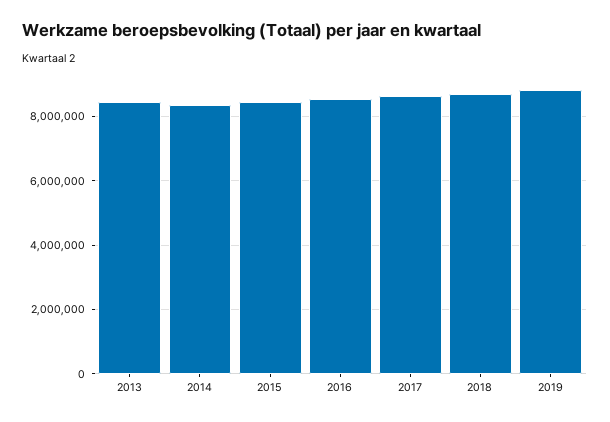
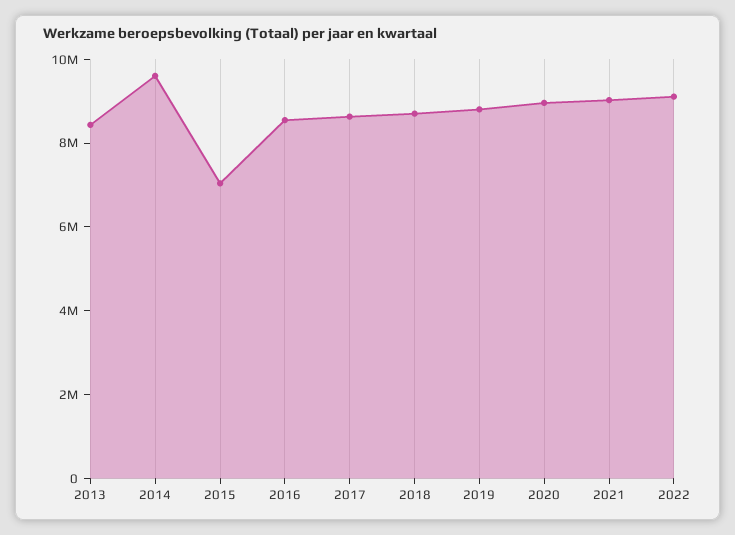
2014: 8400000 -> 9500000
2015: 8400000 -> 7000000
2020: none -> 9000000
2021: none -> 9000000
2022: none -> 9000000

